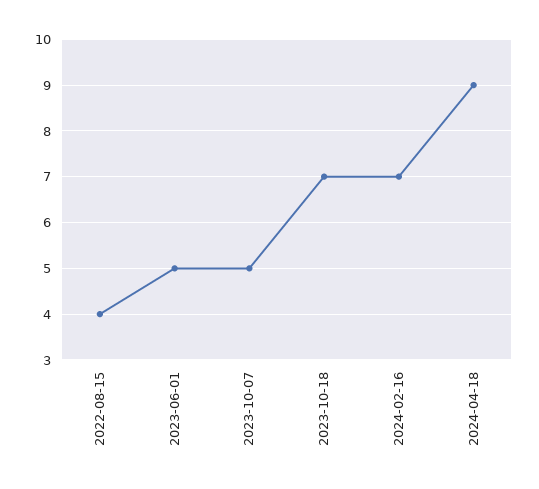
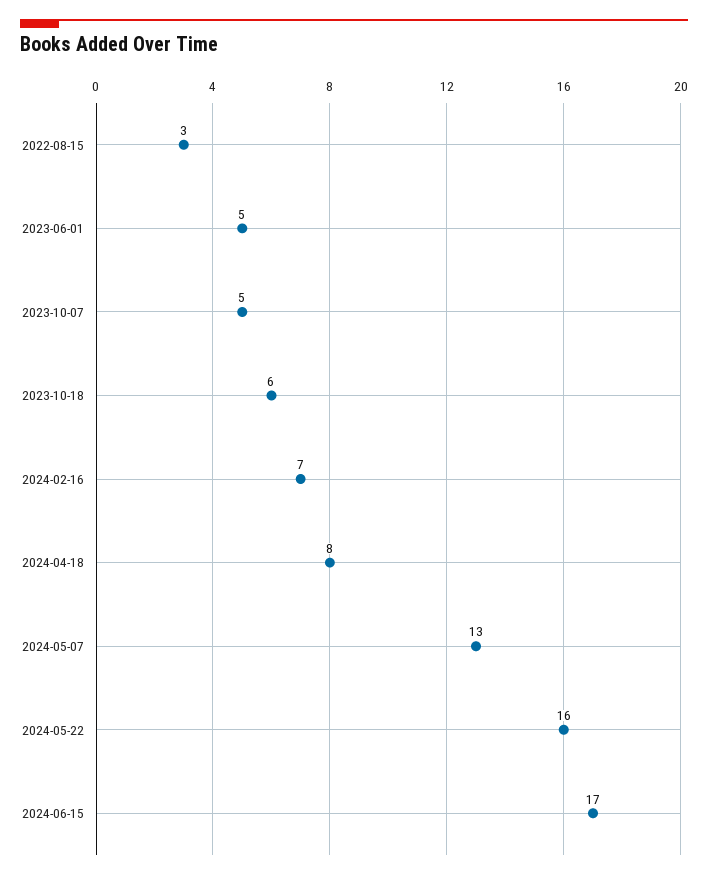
2022-08-15: 4 -> 3
2023-10-18: 7 -> 6
2024-04-18: 9 -> 8
2024-05-07: none -> 13
2024-05-22: none -> 16
2024-06-15: none -> 17

